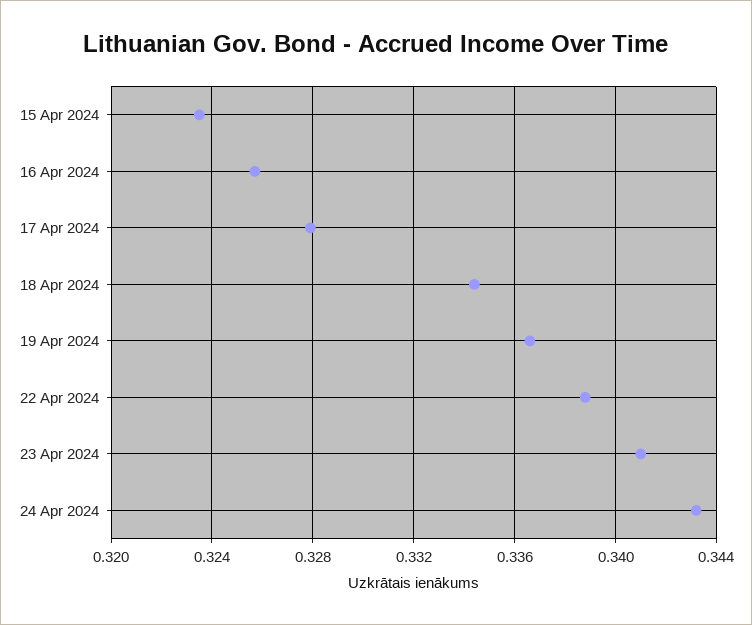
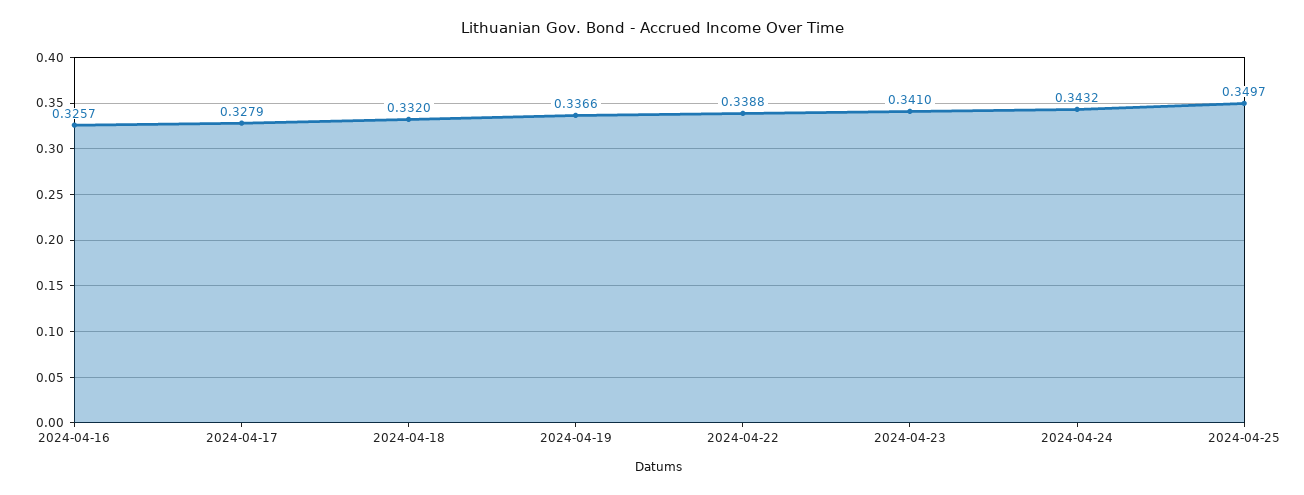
15 Apr 2024: 0.3235 -> none
18 Apr 2024: 0.3345 -> 0.332
2024-04-25: none -> 0.3497

